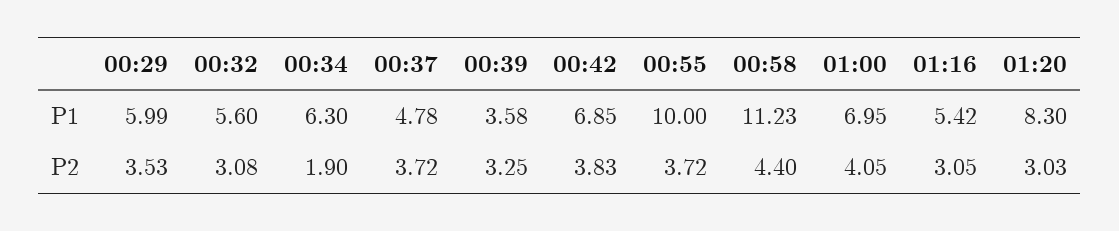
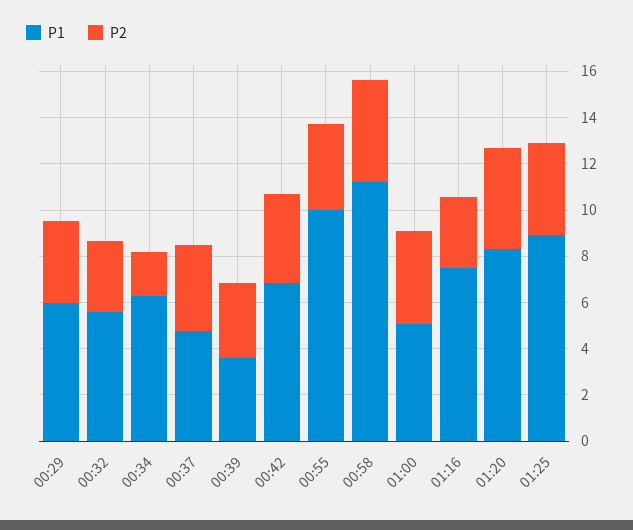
P1, 01:00: 6.95 -> 5
P1, 01:16: 5.42 -> 7.5
P2, 01:20: 3.03 -> 4.5
P1, 01:25: none -> 9
P2, 01:25: none -> 4

